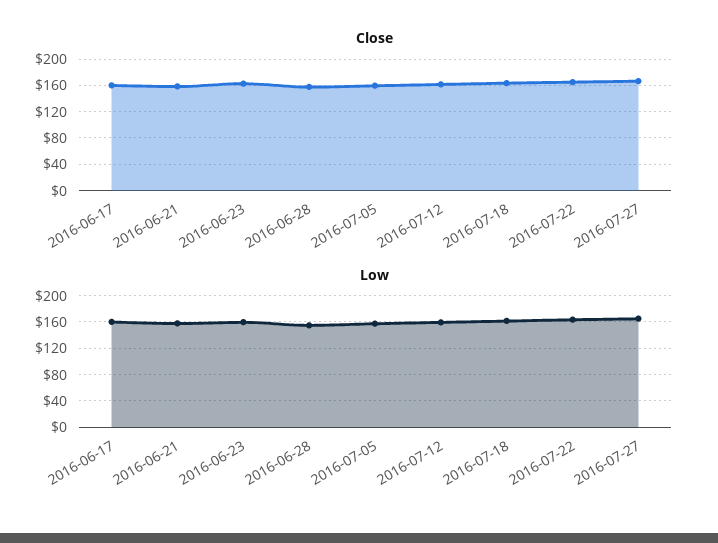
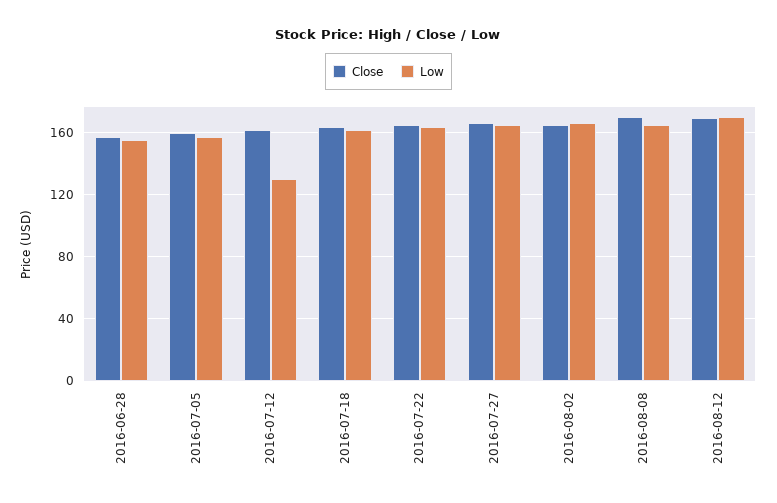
Close, 2016-06-17: 160 -> none
Close, 2016-06-21: 160 -> none
Close, 2016-06-23: 160 -> none
Low, 2016-06-17: 160 -> none
Low, 2016-06-21: 160 -> none
Low, 2016-06-23: 160 -> none
Low, 2016-07-12: 160 -> 130
Close, 2016-08-02: none -> 165
Low, 2016-08-02: none -> 165
Close, 2016-08-08: none -> 170
Low, 2016-08-08: none -> 165
Close, 2016-08-12: none -> 170
Low, 2016-08-12: none -> 170

